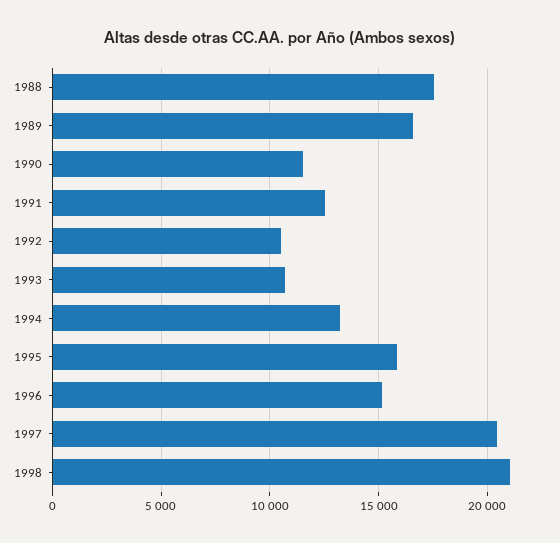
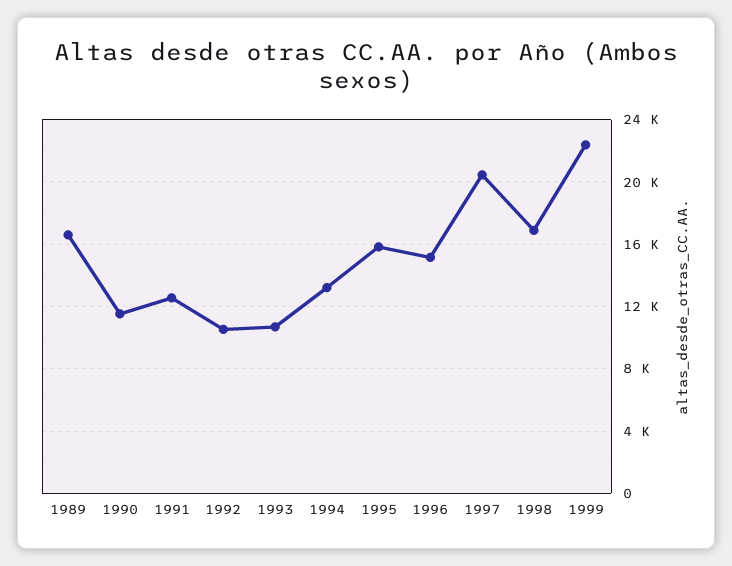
1988: 17500 -> none
1998: 21000 -> 17000
1999: none -> 22500

